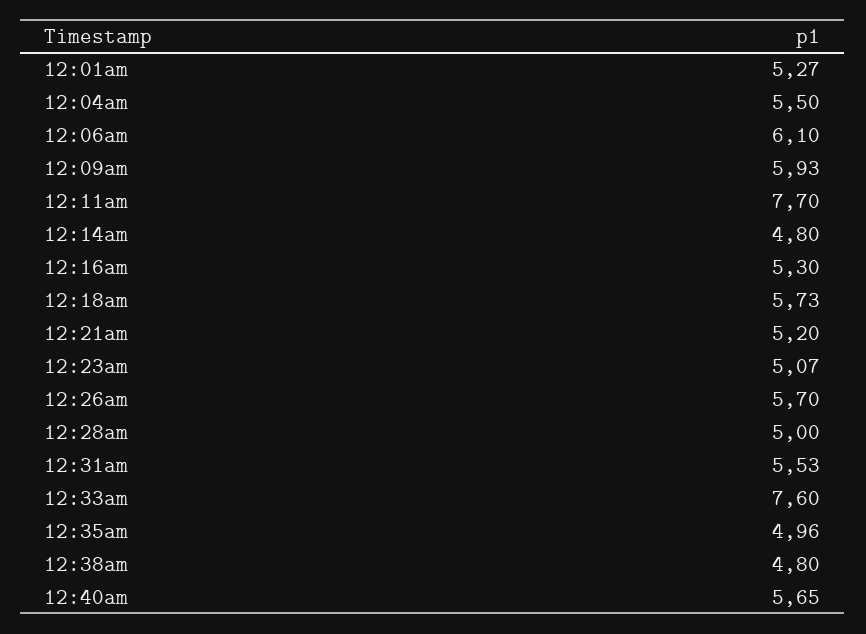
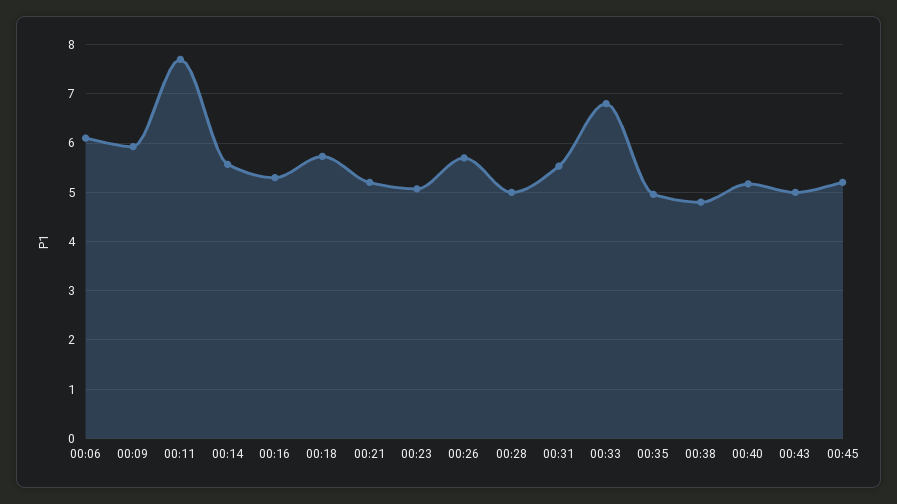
12:01am: 5.27 -> none
12:04am: 5.5 -> none
12:14am: 4.8 -> 5.6
12:33am: 7.6 -> 6.8
12:40am: 5.65 -> 5.2
00:43: none -> 5
00:45: none -> 5.2

